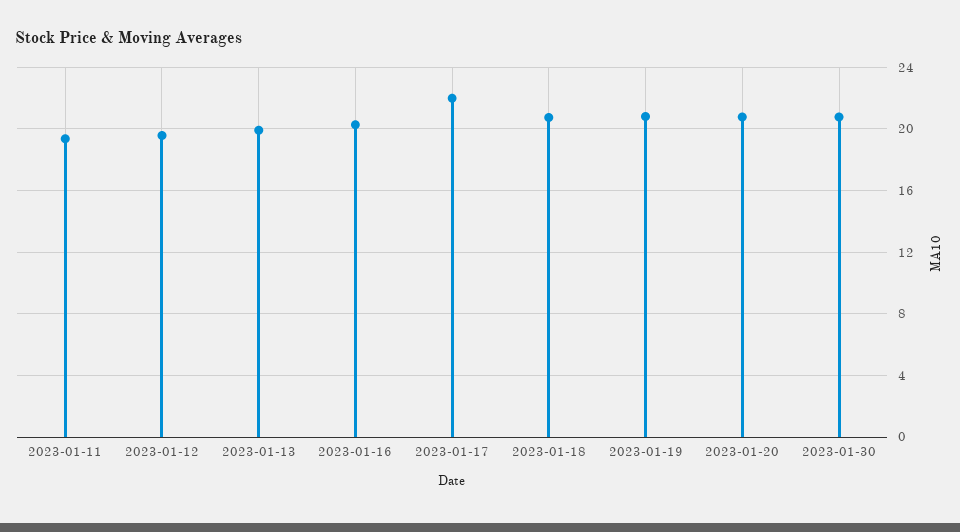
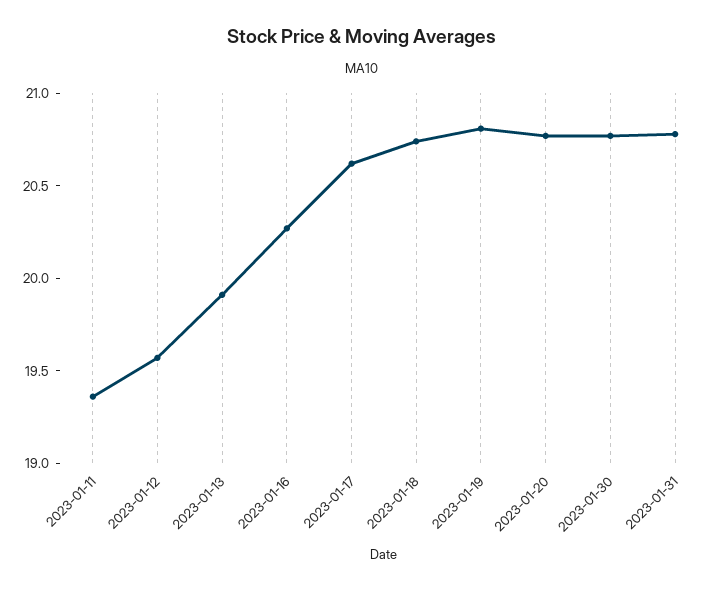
2023-01-17: 22 -> 20.6
2023-01-31: none -> 20.8

